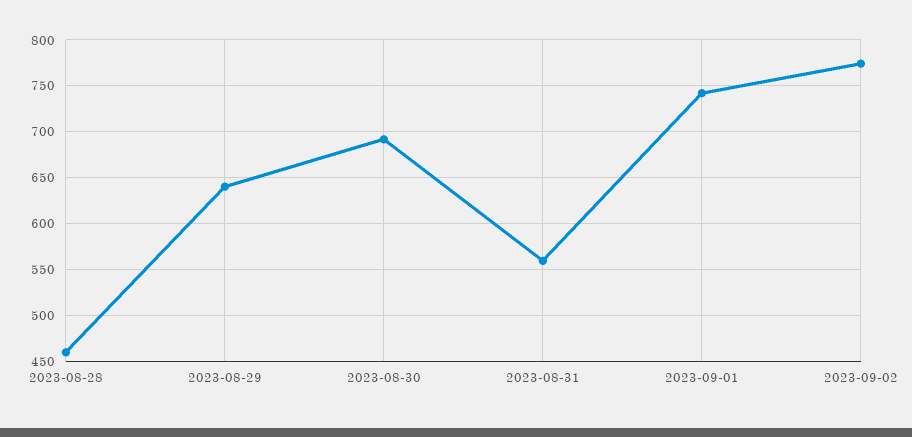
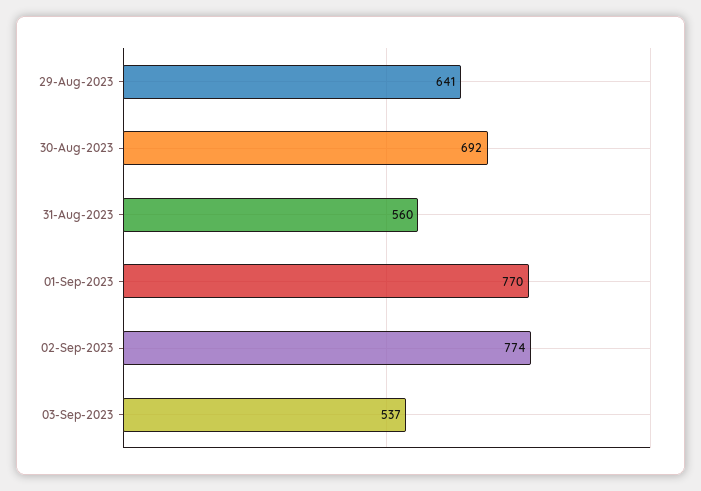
2023-08-28: 460 -> none
2023-09-01: 740 -> 770
03-Sep-2023: none -> 537

